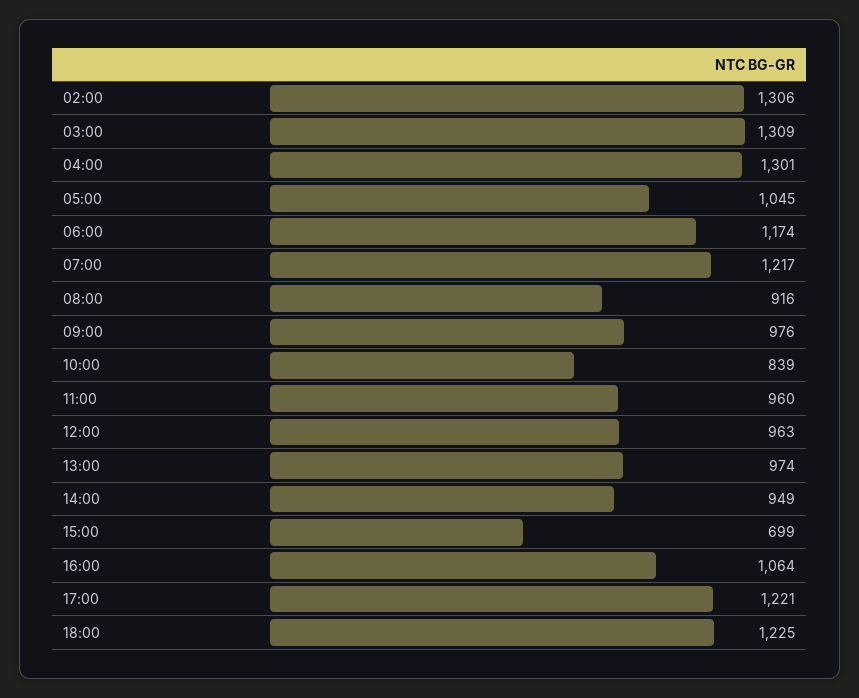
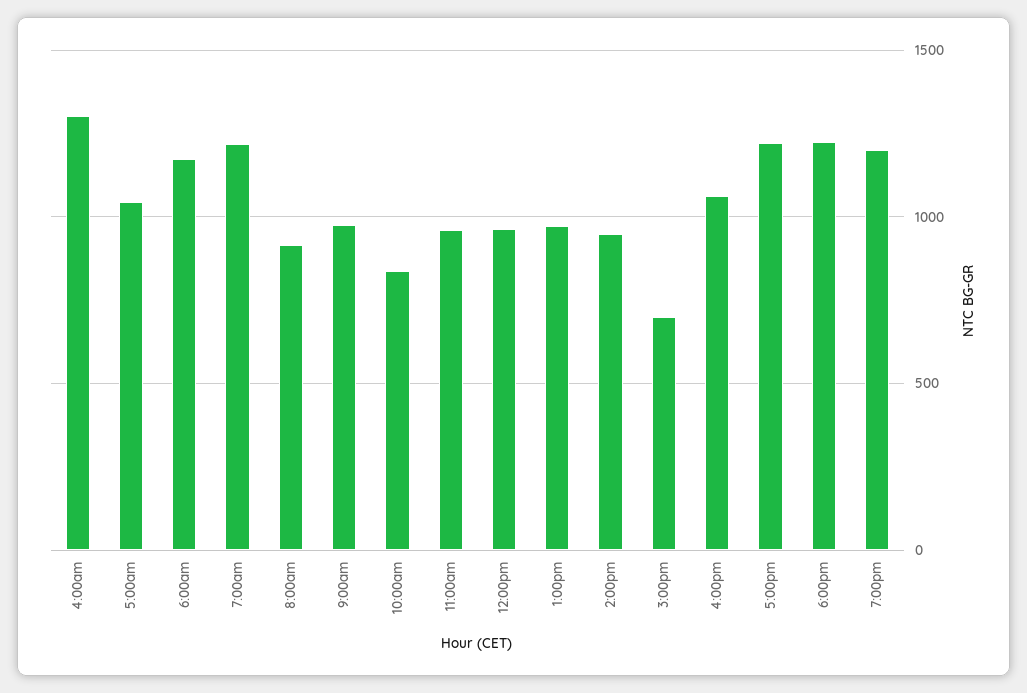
02:00: 1306 -> none
03:00: 1309 -> none
7:00pm: none -> 1200

